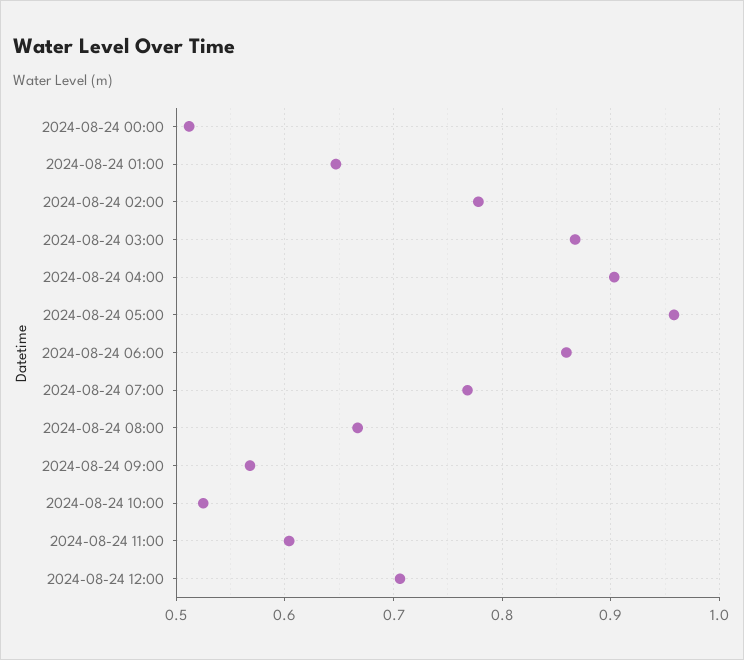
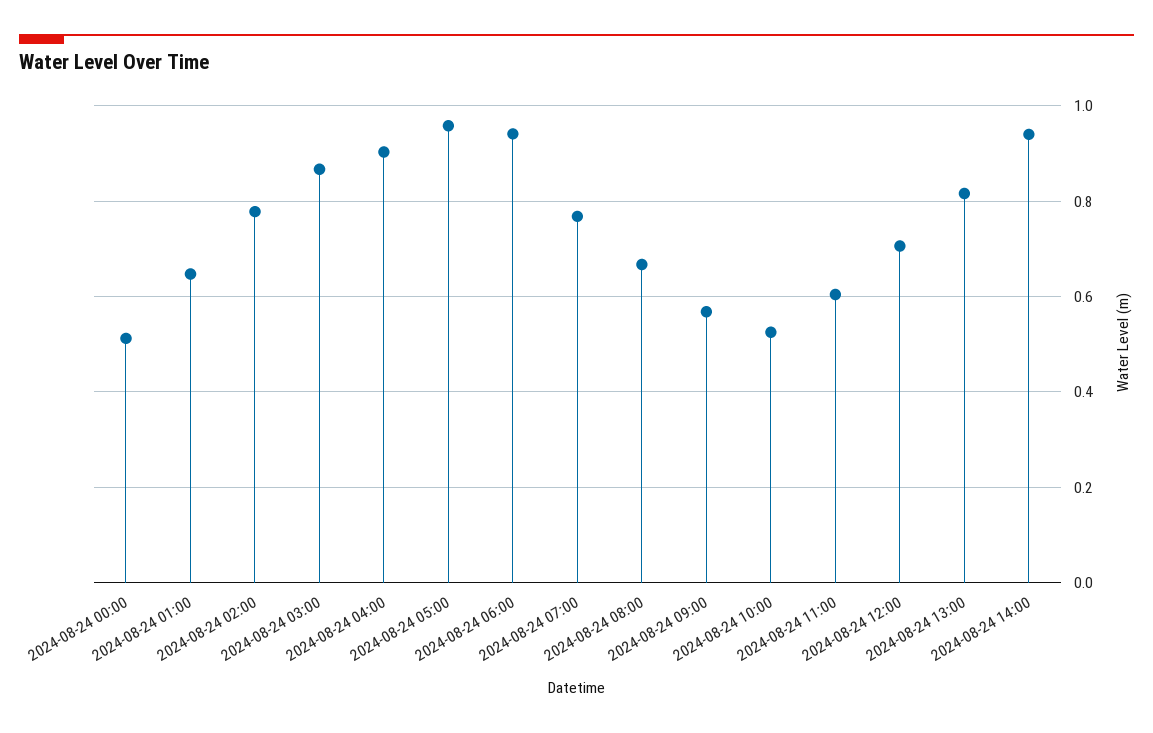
2024-08-24 06:00: 0.86 -> 0.94
2024-08-24 13:00: none -> 0.82
2024-08-24 14:00: none -> 0.94

